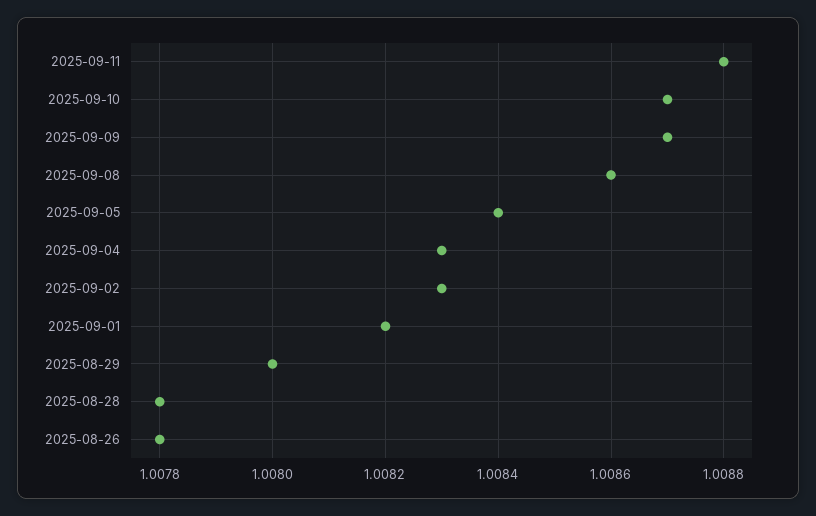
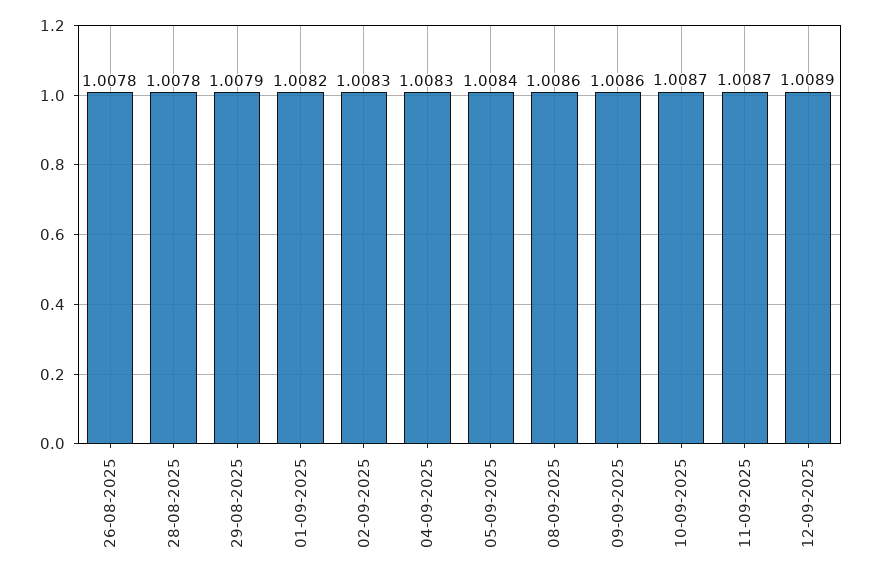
2025-09-11: 1.0088 -> 1.0087
2025-09-09: 1.0087 -> 1.0086
2025-08-29: 1.008 -> 1.0079
12-09-2025: none -> 1.0089

